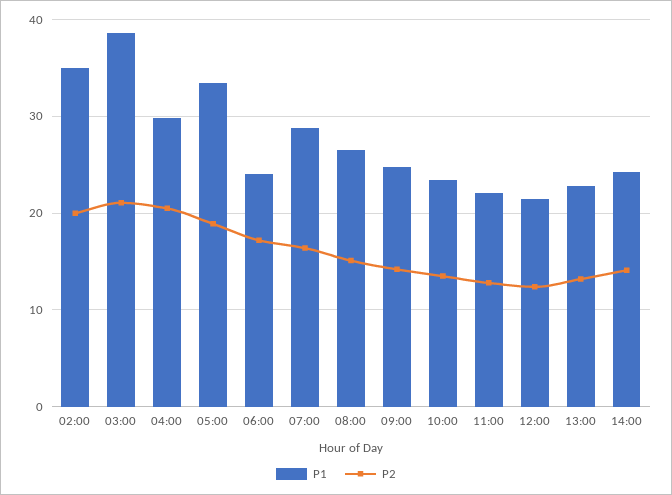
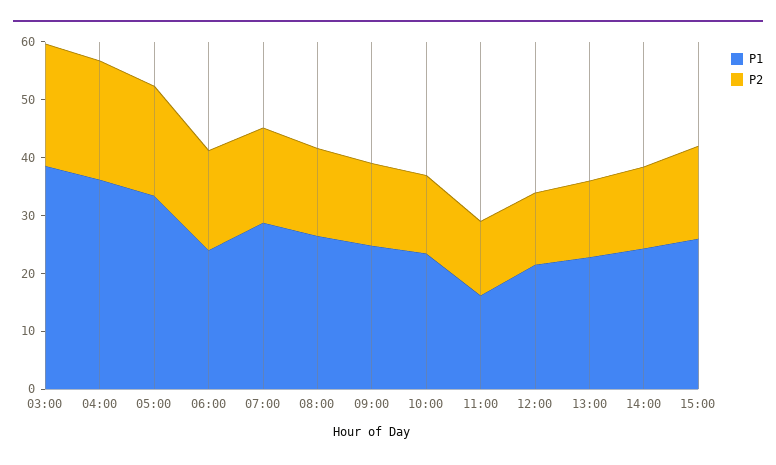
P1, 02:00: 35 -> none
P2, 02:00: 20 -> none
P1, 04:00: 30 -> 36
P1, 11:00: 22 -> 16
P1, 15:00: none -> 26
P2, 15:00: none -> 16

